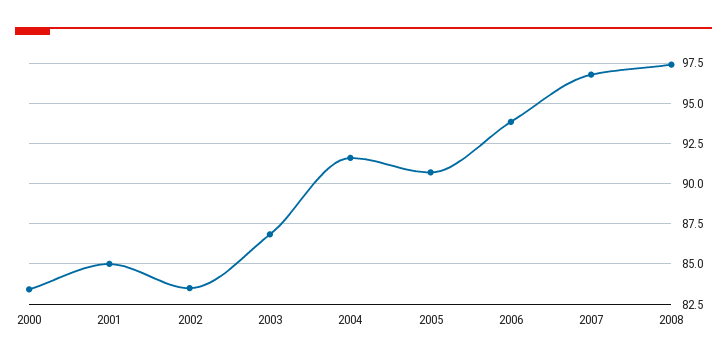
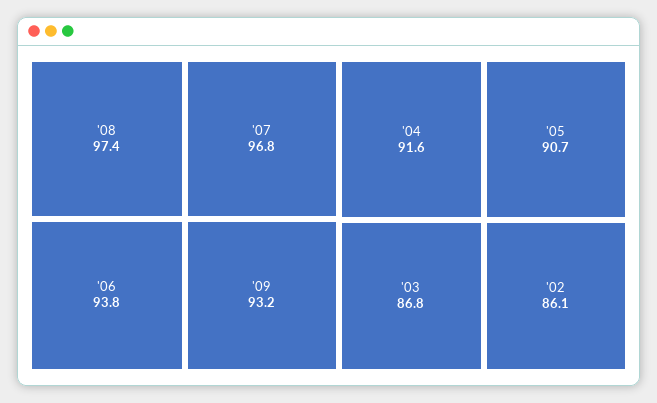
2000: 83.5 -> none
2001: 85 -> none
2002: 83.5 -> 86.1
'09: none -> 93.2

